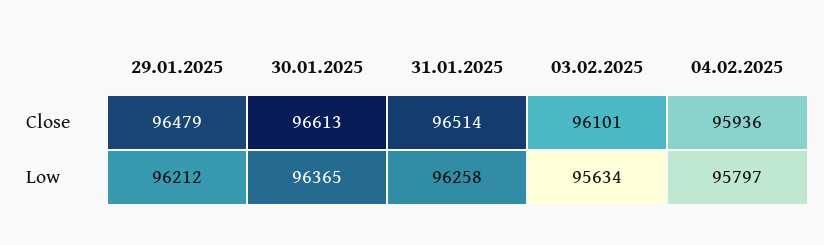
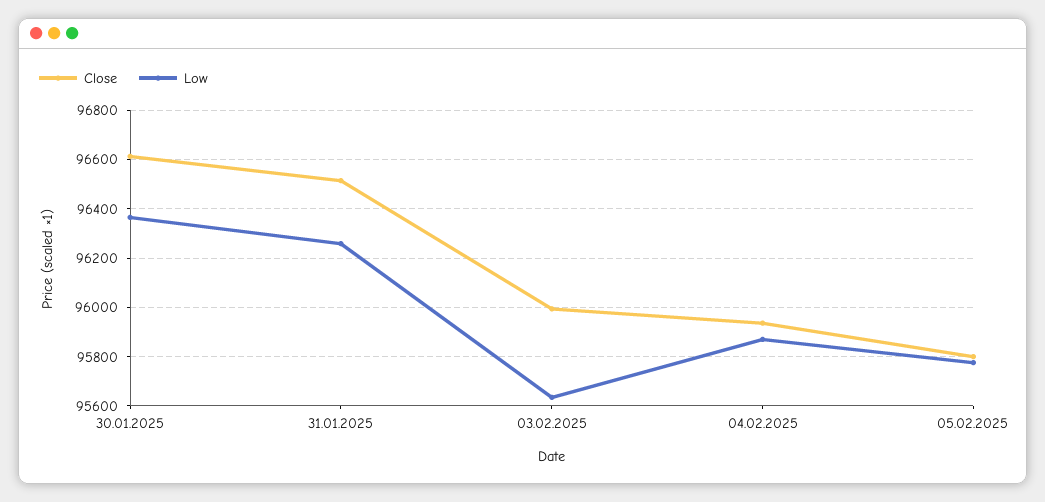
Close, 29.01.2025: 96479 -> none
Close, 03.02.2025: 96101 -> 96000
Low, 29.01.2025: 96212 -> none
Low, 04.02.2025: 95797 -> 95875
Close, 05.02.2025: none -> 95800
Low, 05.02.2025: none -> 95775

